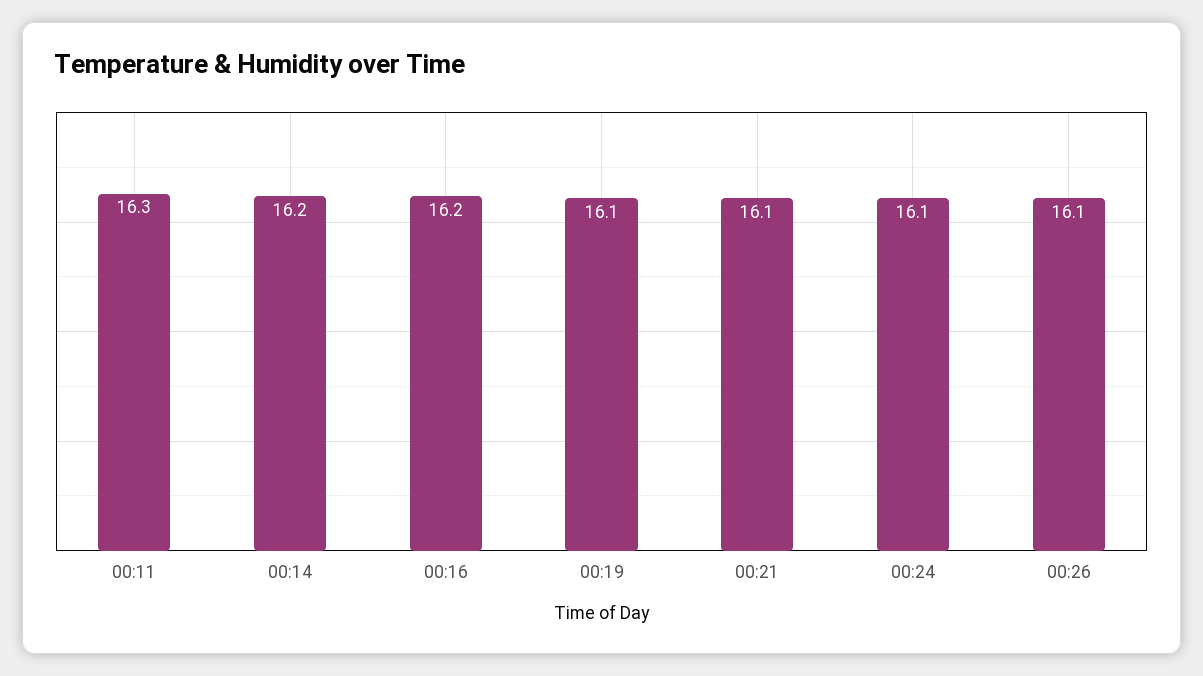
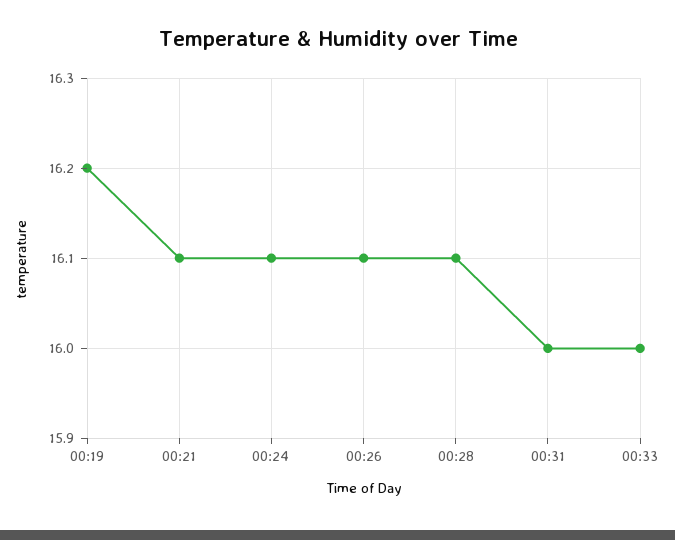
00:11: 16.3 -> none
00:14: 16.2 -> none
00:16: 16.2 -> none
00:19: 16.1 -> 16.2
00:28: none -> 16.1
00:31: none -> 16
00:33: none -> 16

